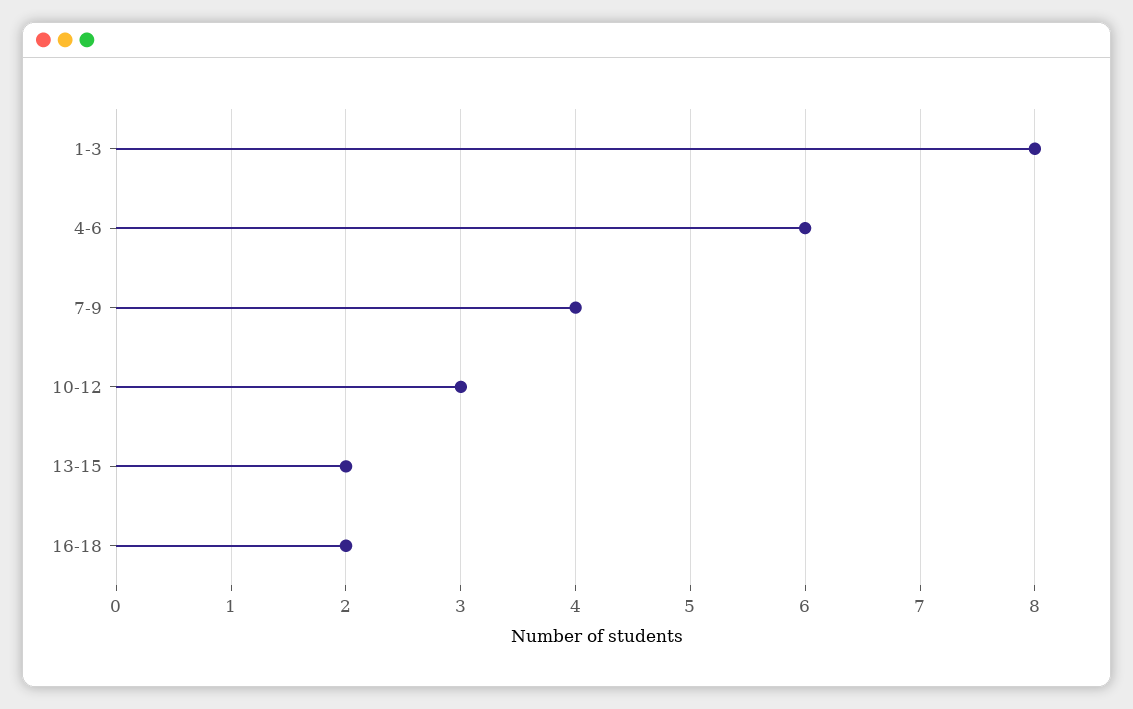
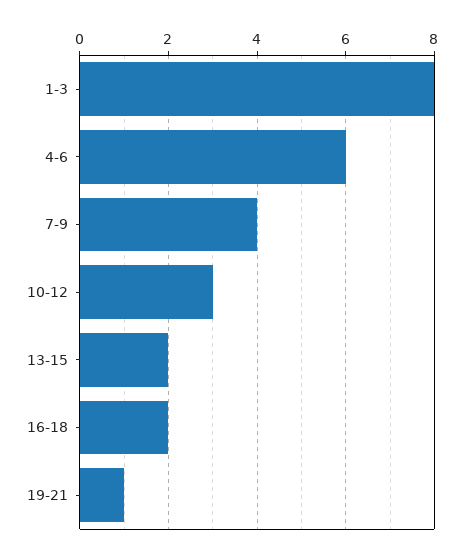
19-21: none -> 1

